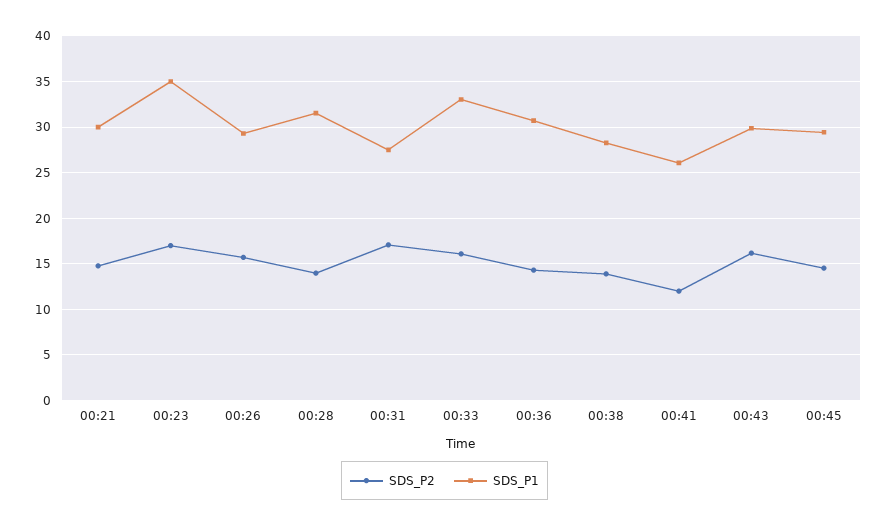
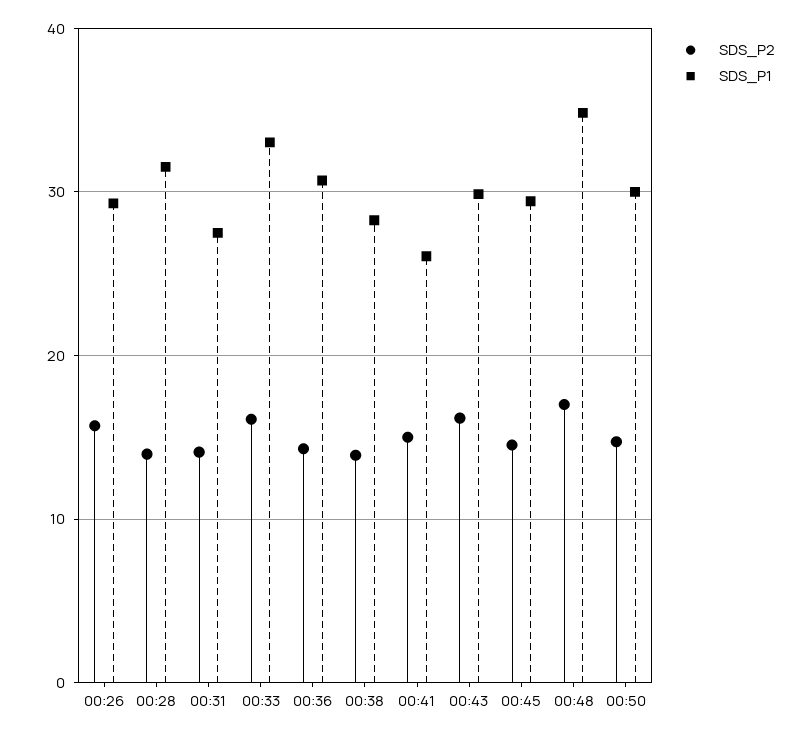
SDS_P2, 00:21: 15 -> none
SDS_P1, 00:21: 30 -> none
SDS_P2, 00:23: 17 -> none
SDS_P1, 00:23: 35 -> none
SDS_P2, 00:31: 17 -> 14
SDS_P2, 00:41: 12 -> 15
SDS_P2, 00:48: none -> 17
SDS_P1, 00:48: none -> 35
SDS_P2, 00:50: none -> 15
SDS_P1, 00:50: none -> 30

